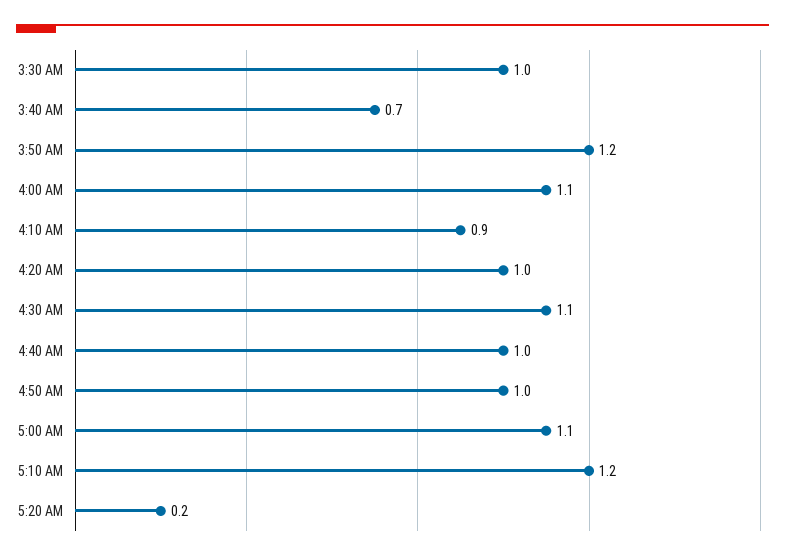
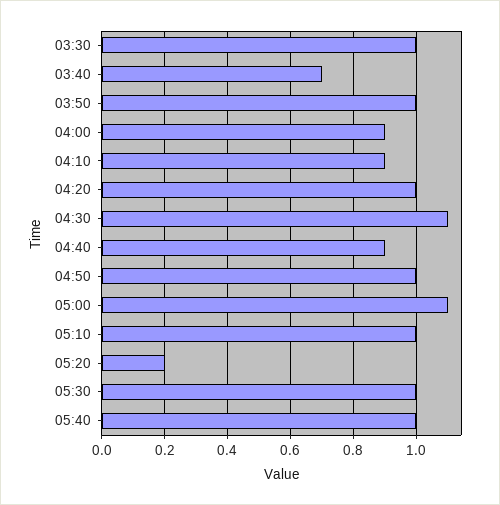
3:50 AM: 1.2 -> 1
4:00 AM: 1.1 -> 0.9
4:40 AM: 1 -> 0.9
5:10 AM: 1.2 -> 1
05:30: none -> 1
05:40: none -> 1

